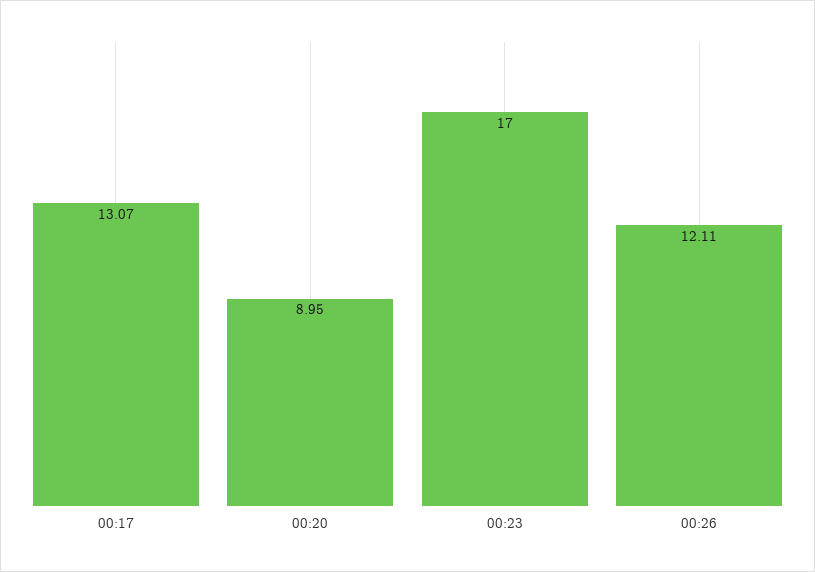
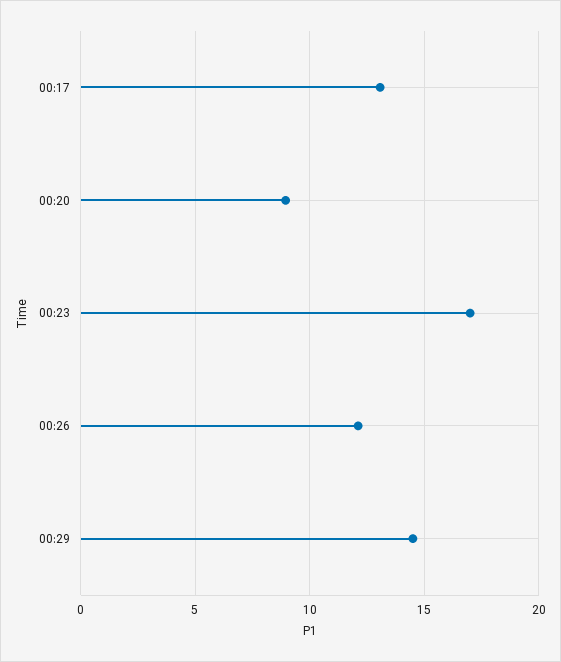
00:29: none -> 14.5

